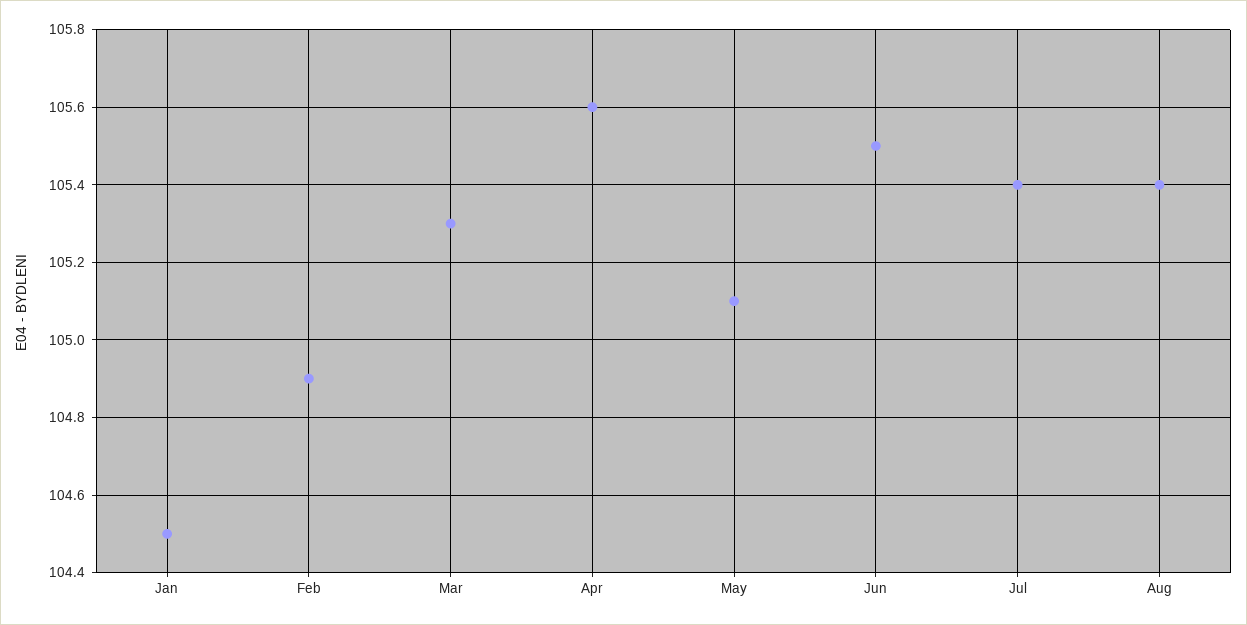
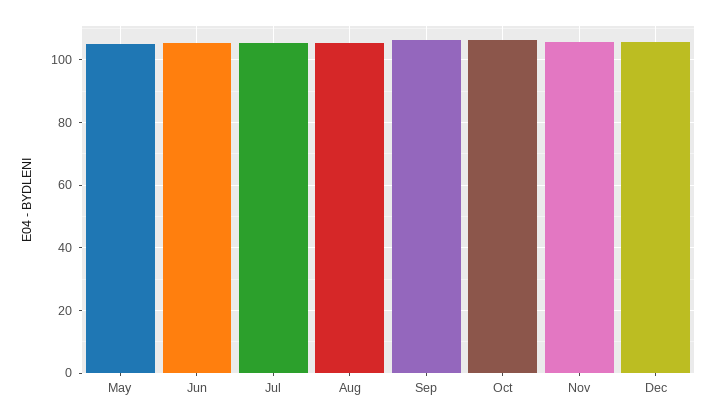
Jan: 104.5 -> none
Feb: 104.9 -> none
Mar: 105.3 -> none
Apr: 105.6 -> none
Sep: none -> 106
Oct: none -> 106
Nov: none -> 106
Dec: none -> 106

